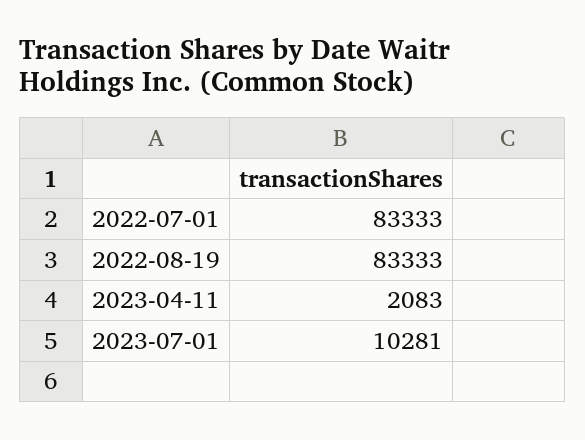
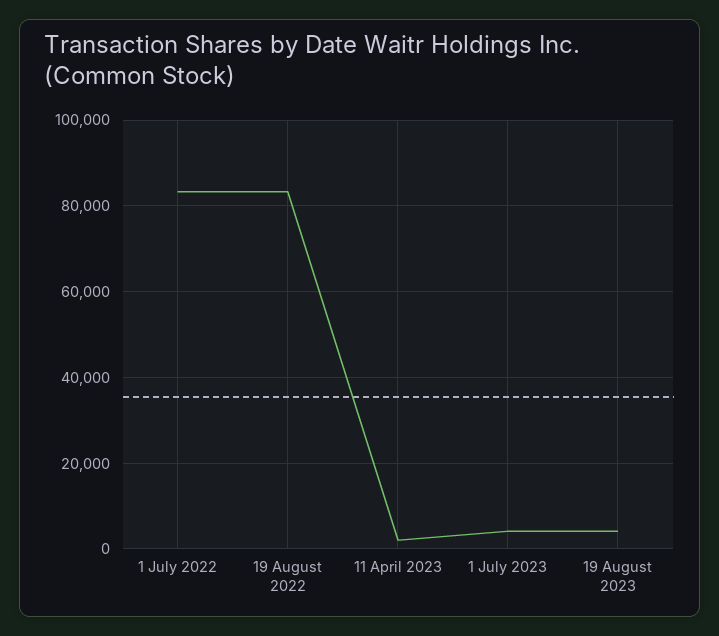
2023-07-01: 10281 -> 4000
19 August 2023: none -> 4000

